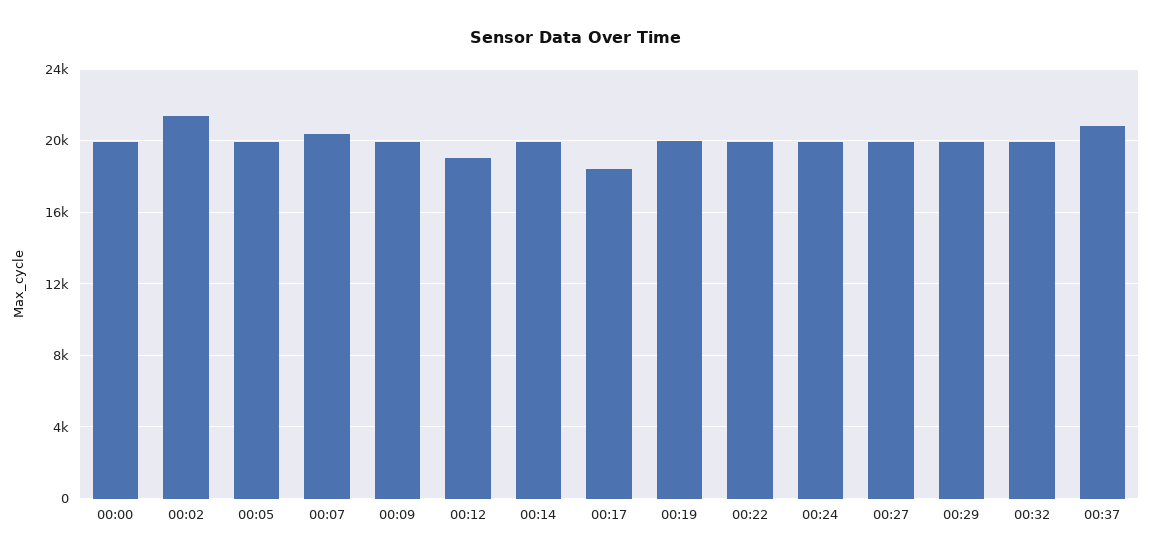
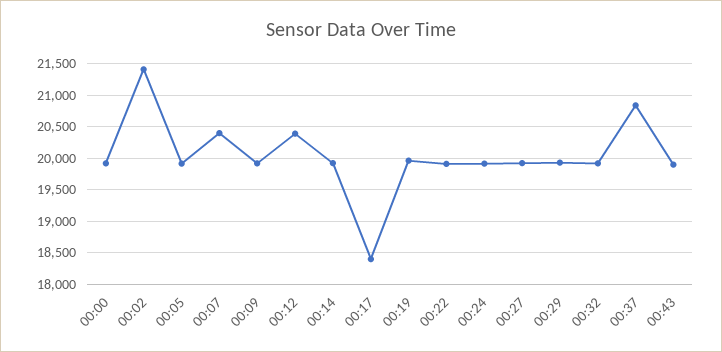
00:12: 19000 -> 20400
00:43: none -> 19900

